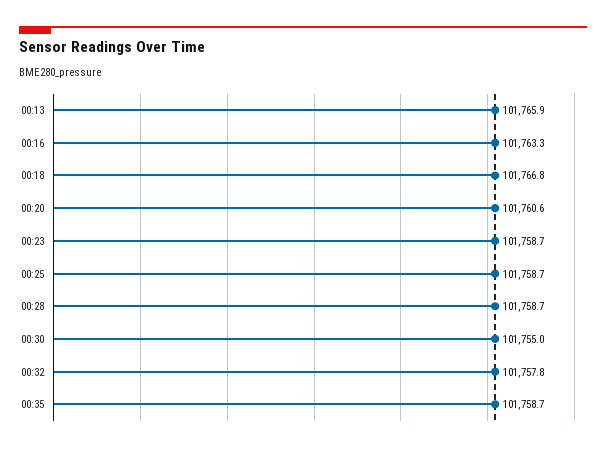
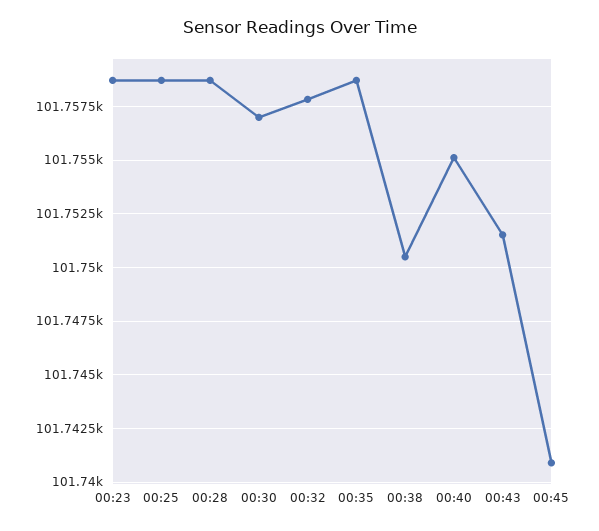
00:13: 101765.9 -> none
00:16: 101763.3 -> none
00:18: 101766.8 -> none
00:20: 101760.6 -> none
00:30: 101755 -> 101757
00:38: none -> 101750.5
00:40: none -> 101755
00:43: none -> 101751.5
00:45: none -> 101741

